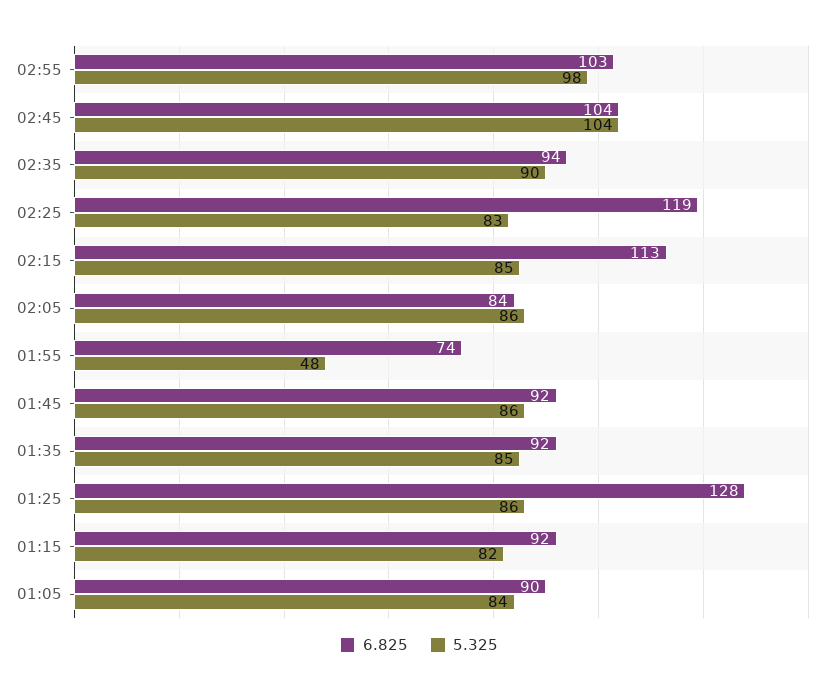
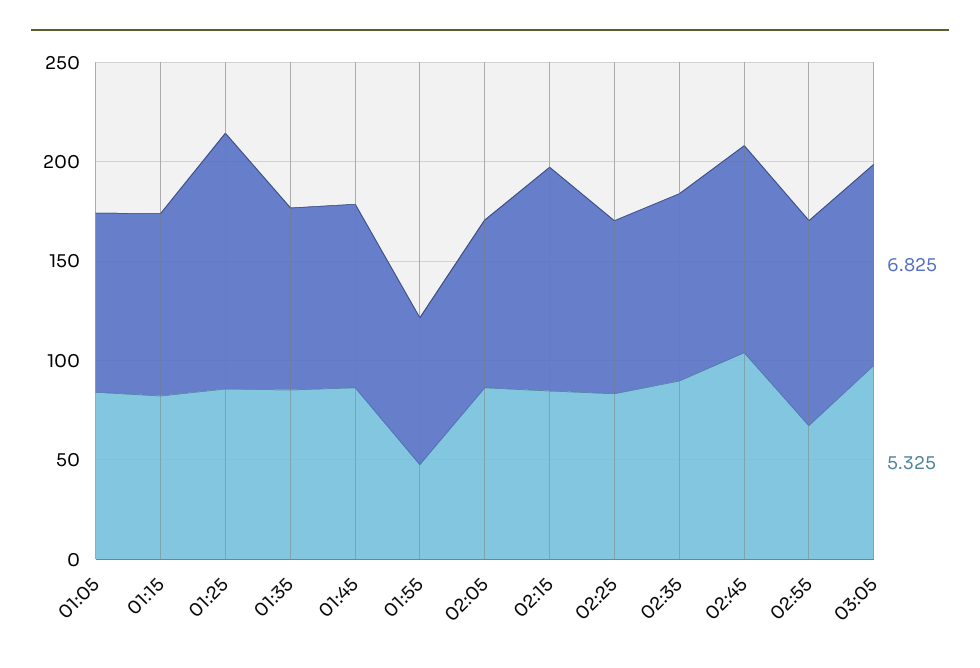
5.325, 02:55: 98 -> 70
6.825, 02:25: 119 -> 90
6.825, 03:05: none -> 100
5.325, 03:05: none -> 100

